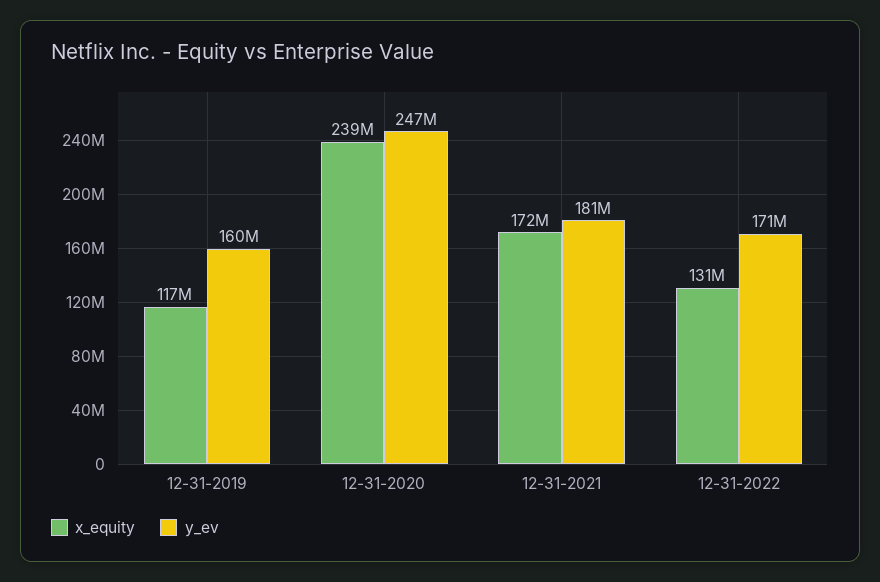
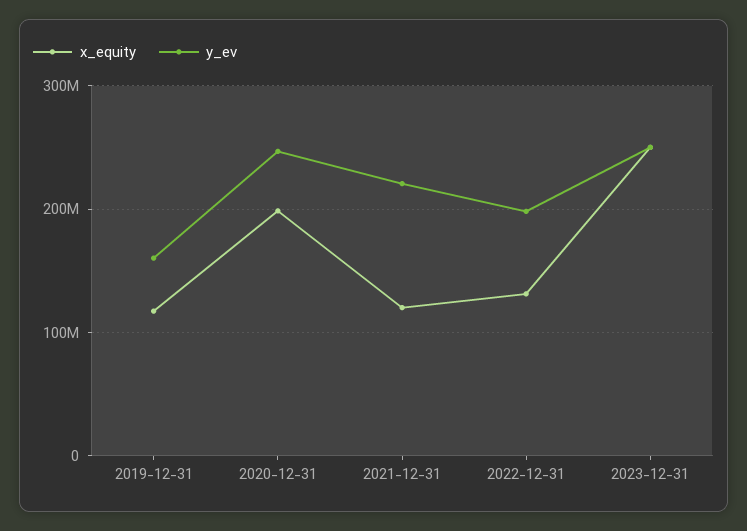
x_equity, 12-31-2020: 239000000 -> 200000000
x_equity, 12-31-2021: 172000000 -> 120000000
y_ev, 12-31-2021: 181000000 -> 220000000
y_ev, 12-31-2022: 171000000 -> 200000000
x_equity, 2023-12-31: none -> 250000000
y_ev, 2023-12-31: none -> 250000000

